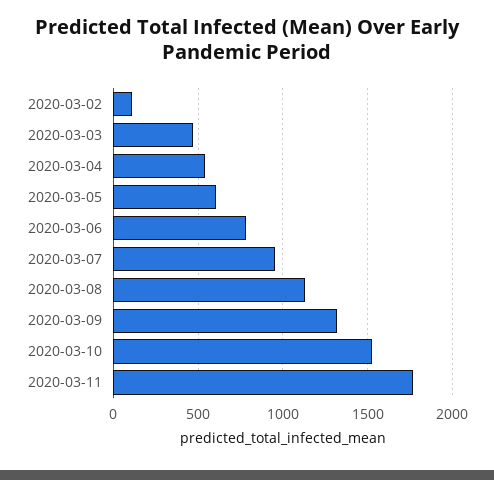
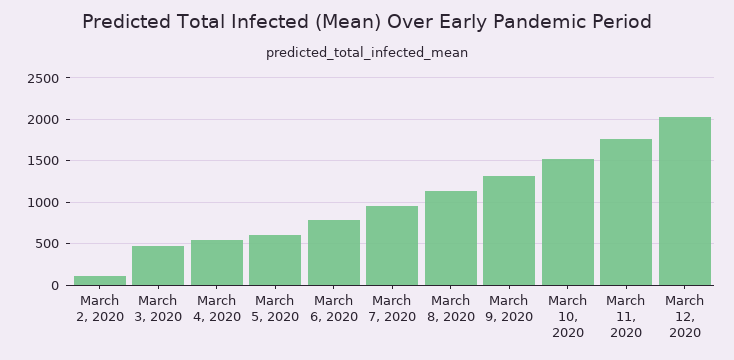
March 12, 2020: none -> 2000

